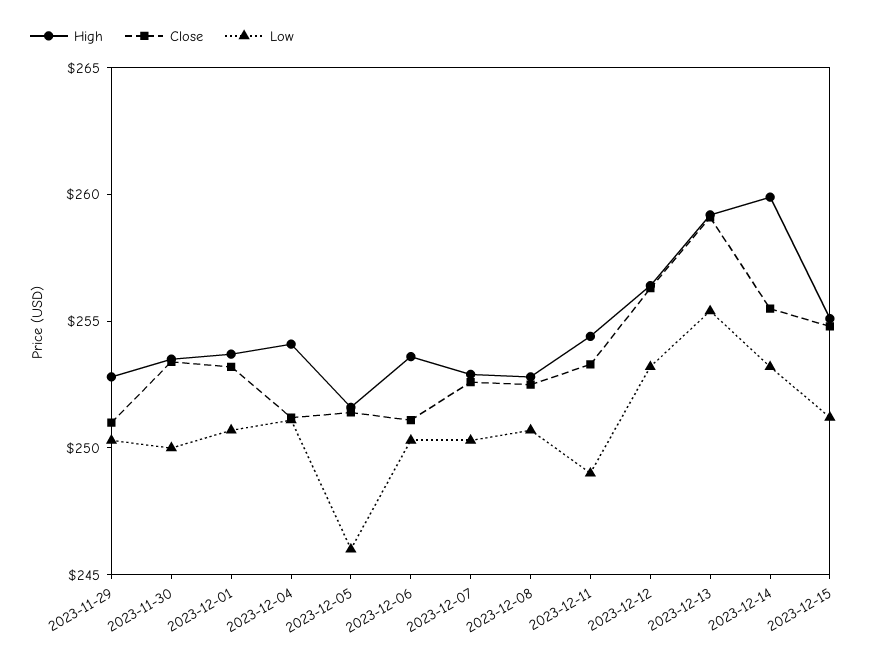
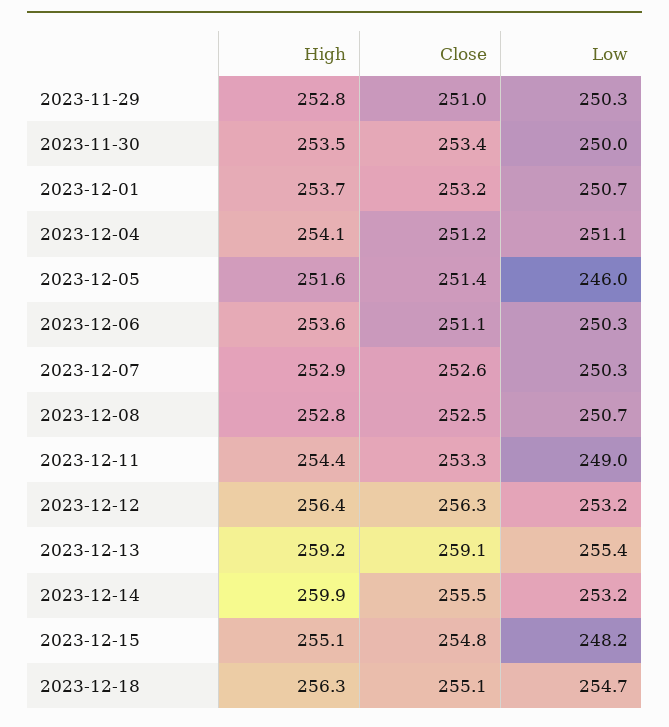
Low, 2023-12-15: 251 -> 248.2
High, 2023-12-18: none -> 256.3
Close, 2023-12-18: none -> 255.1
Low, 2023-12-18: none -> 254.7

